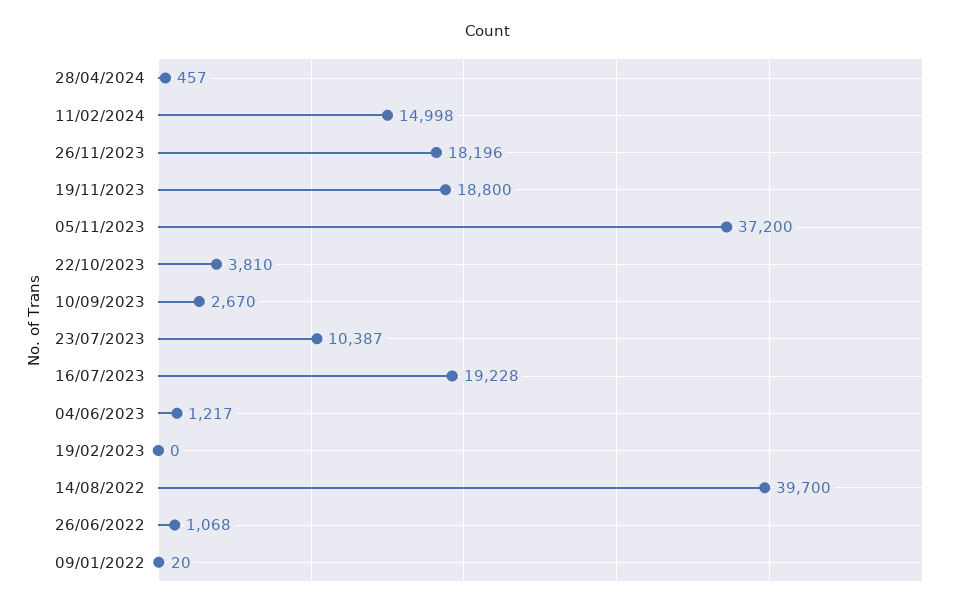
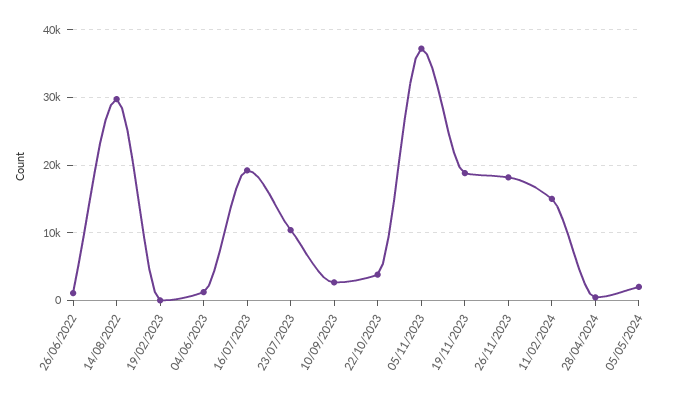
14/08/2022: 39700 -> 30000
09/01/2022: 20 -> none
05/05/2024: none -> 2000

